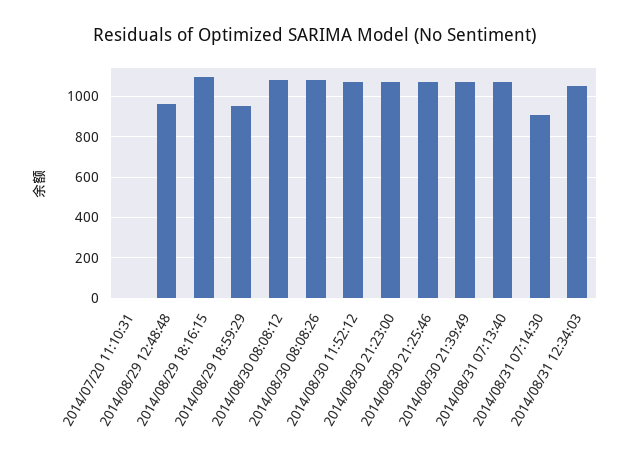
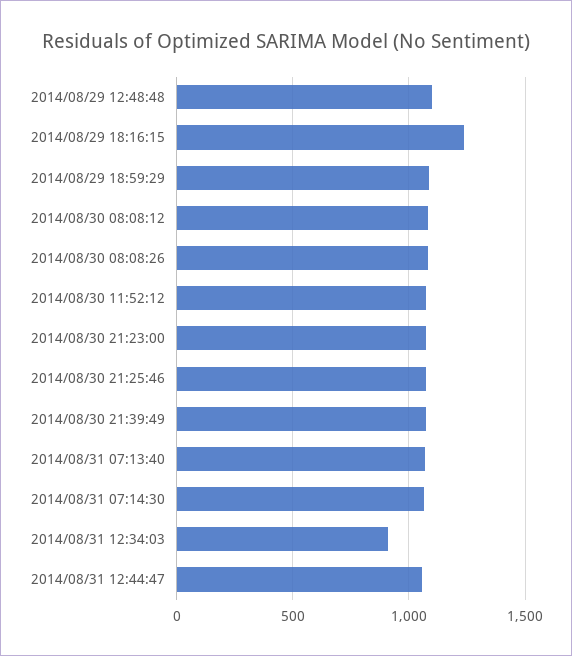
2014/07/20 11:10:31: 0 -> none
2014/08/29 12:48:48: 950 -> 1100
2014/08/29 18:16:15: 1100 -> 1250
2014/08/29 18:59:29: 950 -> 1100
2014/08/31 07:14:30: 900 -> 1050
2014/08/31 12:34:03: 1050 -> 900
2014/08/31 12:44:47: none -> 1050

